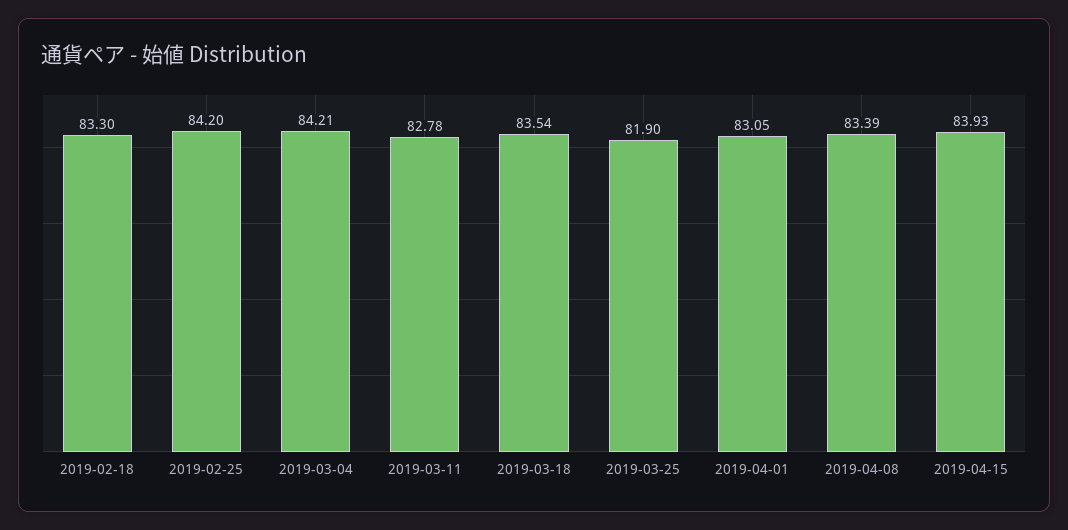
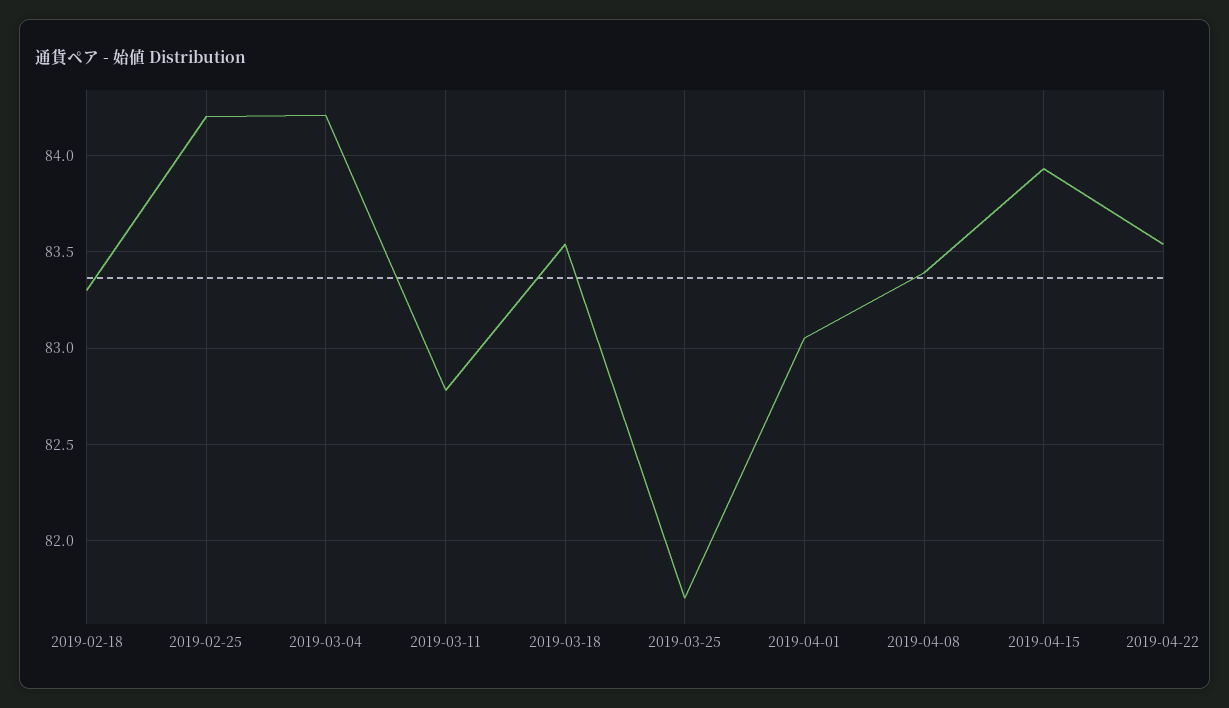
2019-03-25: 81.9 -> 81.7
2019-04-22: none -> 83.55

